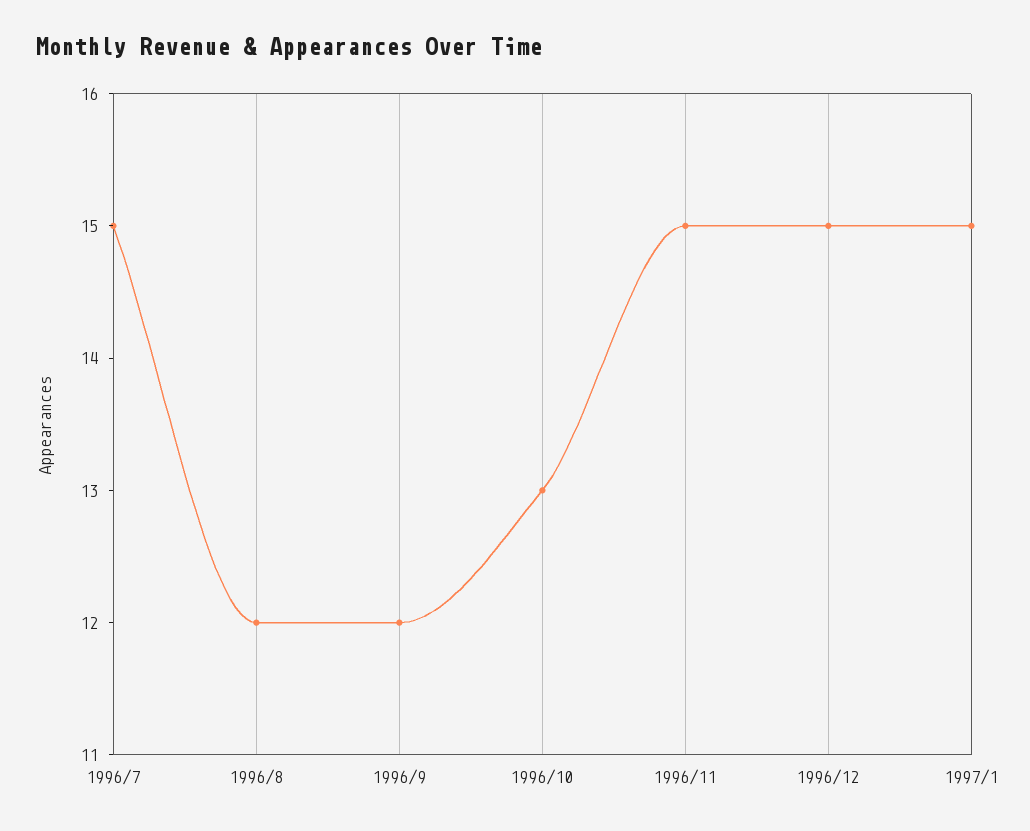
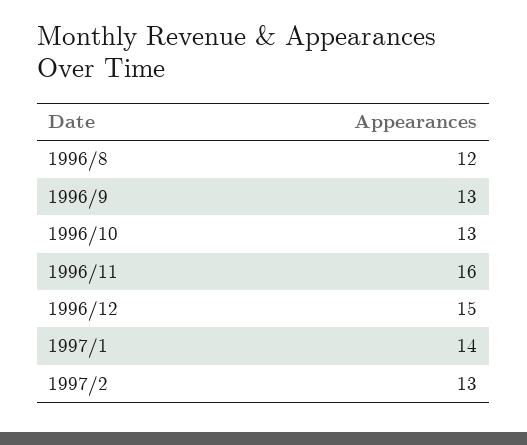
1996/7: 15 -> none
1996/9: 12 -> 13
1996/11: 15 -> 16
1997/1: 15 -> 14
1997/2: none -> 13

